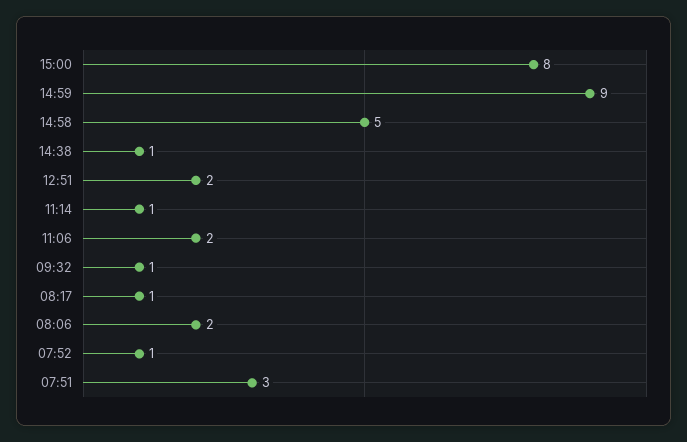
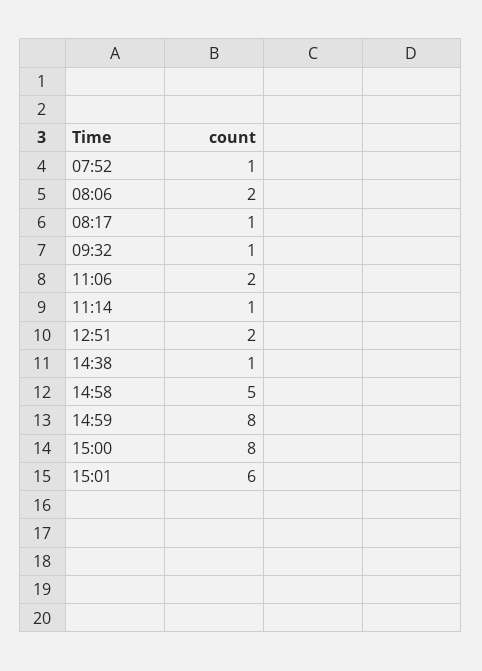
14:59: 9 -> 8
07:51: 3 -> none
15:01: none -> 6

